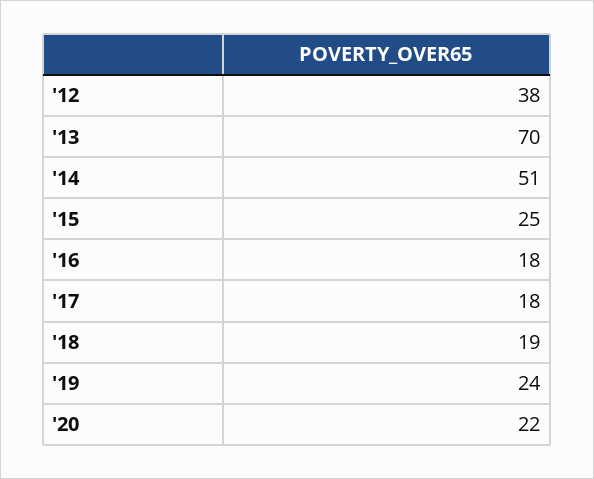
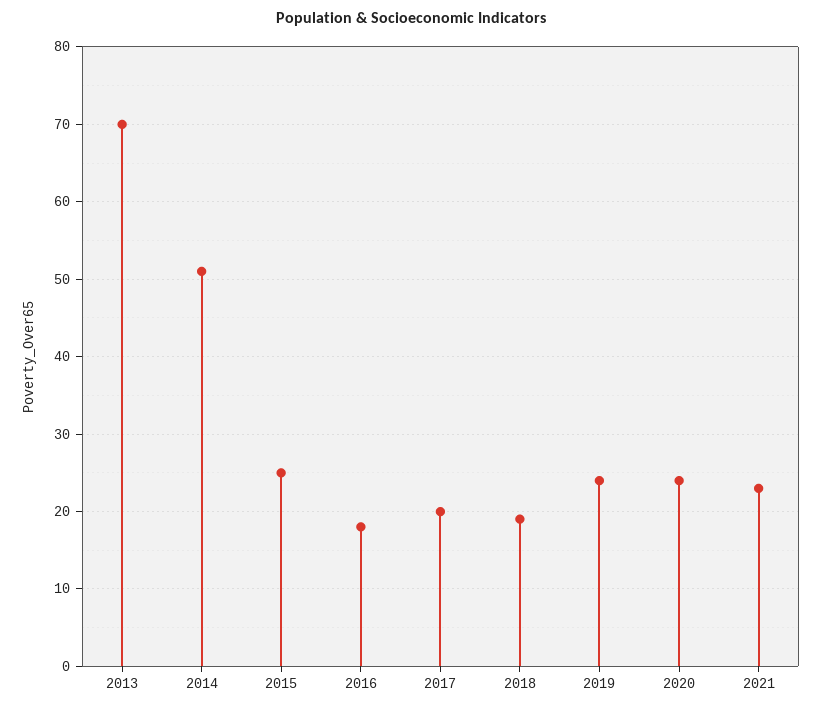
'12: 38 -> none
'17: 18 -> 20
'20: 22 -> 24
2021: none -> 23

